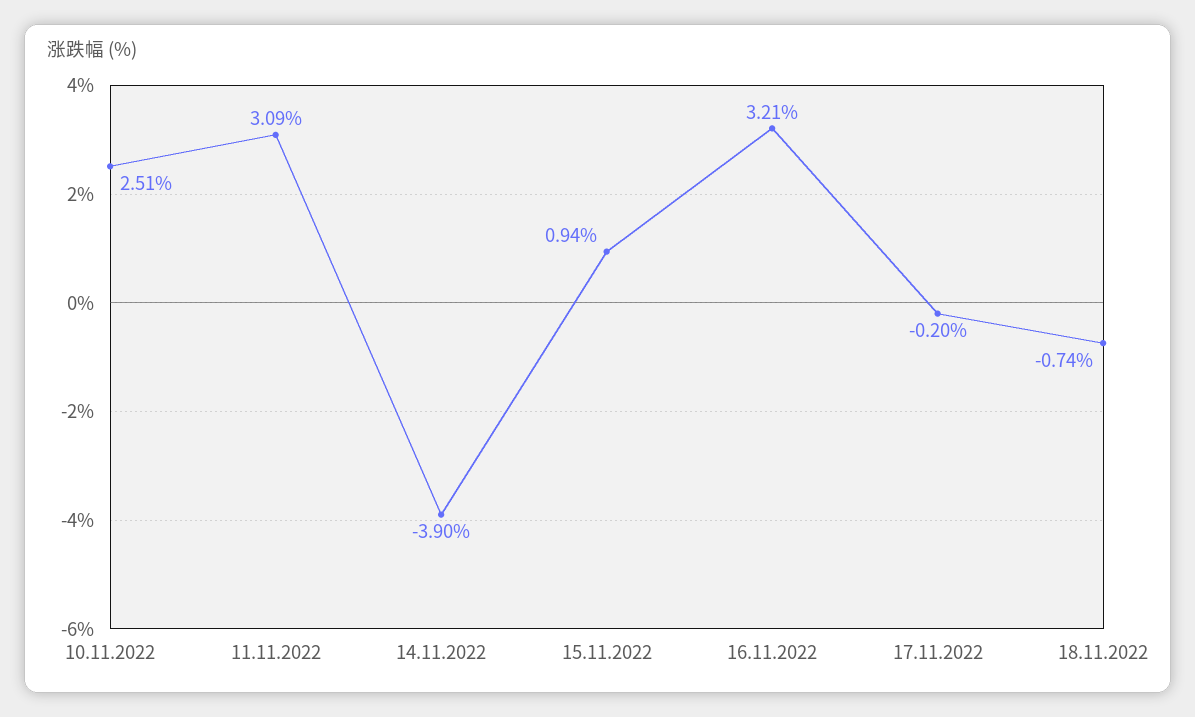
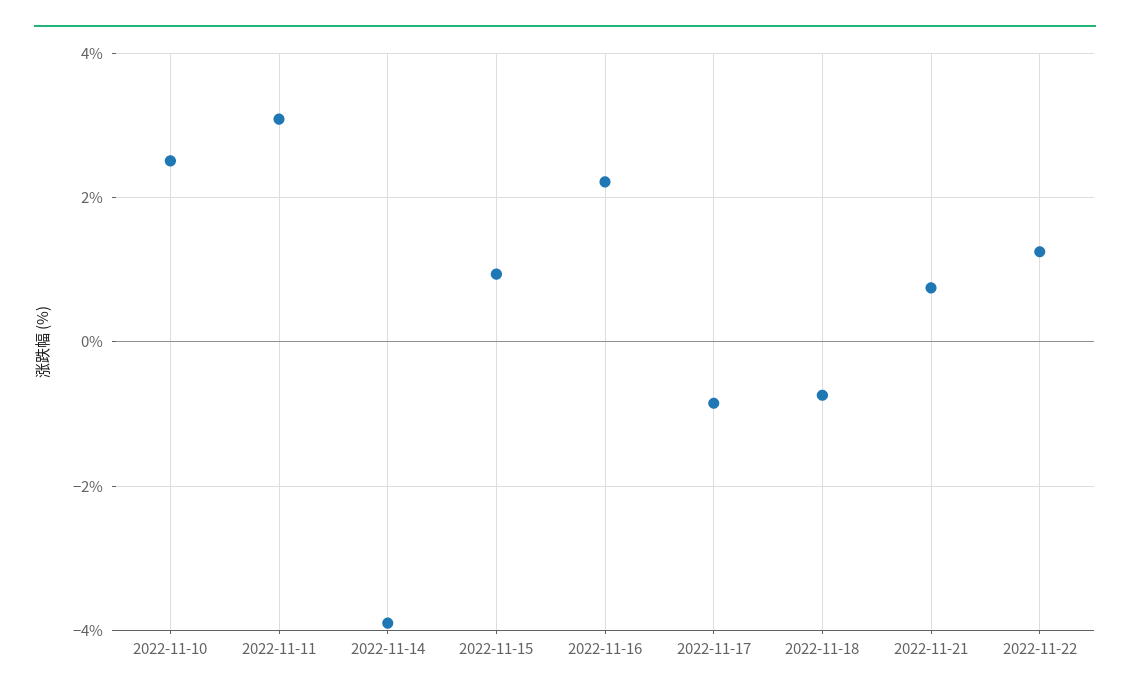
16.11.2022: 3.21 -> 2.2
17.11.2022: -0.2 -> -0.8
2022-11-21: none -> 0.8
2022-11-22: none -> 1.2

